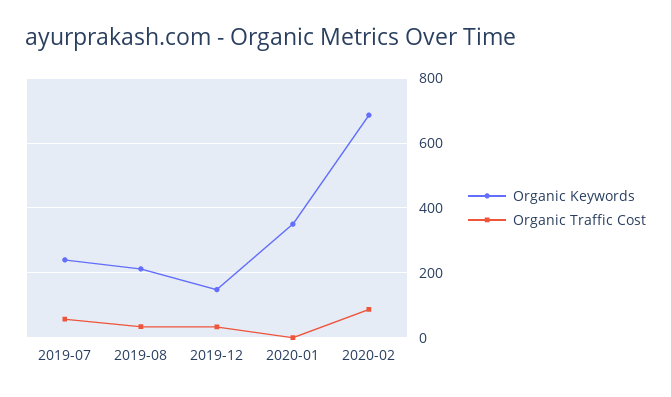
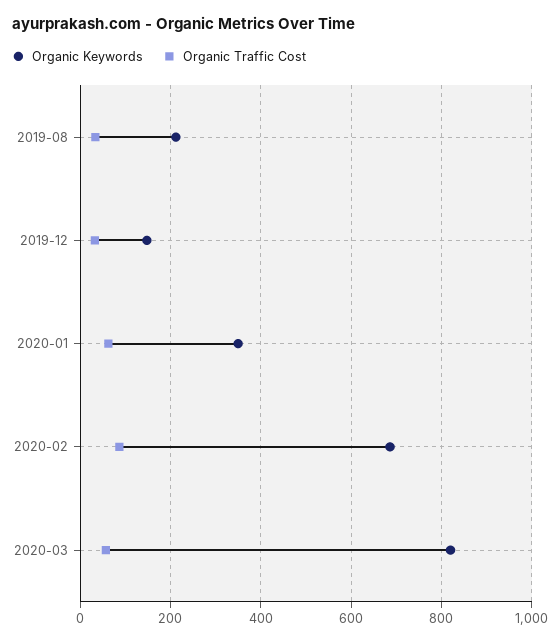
Organic Keywords, 2019-07: 240 -> none
Organic Traffic Cost, 2019-07: 60 -> none
Organic Traffic Cost, 2020-01: 0 -> 60
Organic Keywords, 2020-03: none -> 820
Organic Traffic Cost, 2020-03: none -> 60

